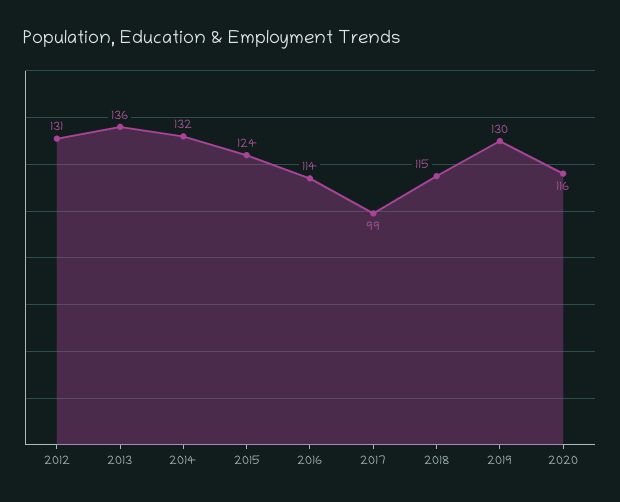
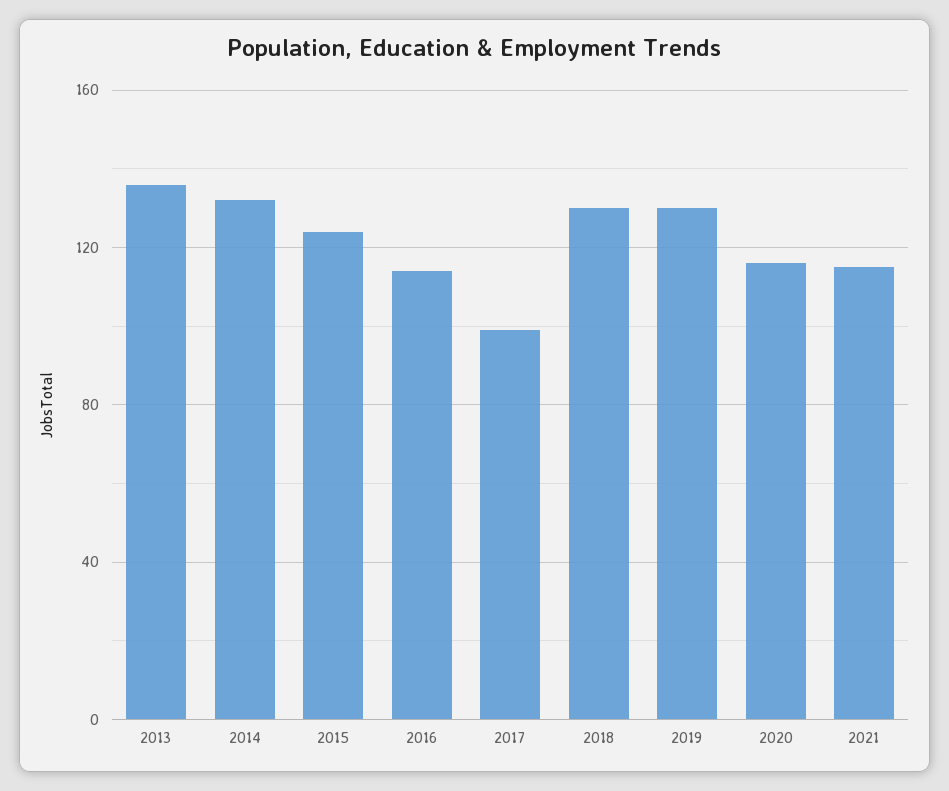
2012: 131 -> none
2018: 115 -> 130
2021: none -> 115

